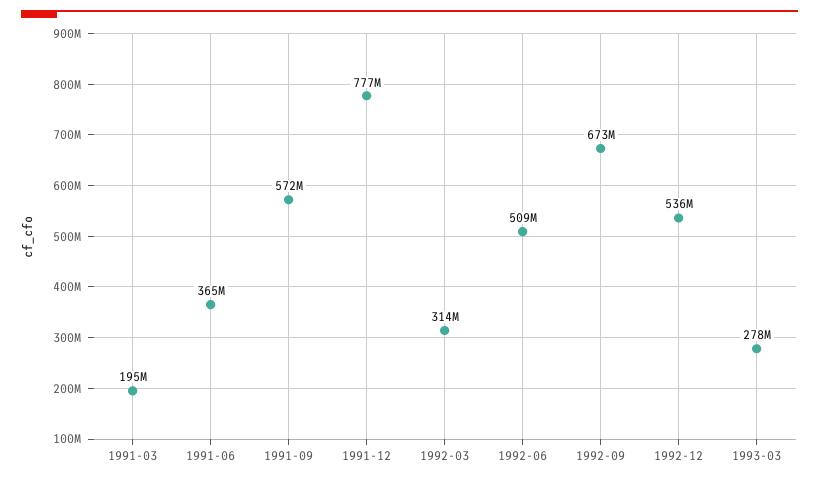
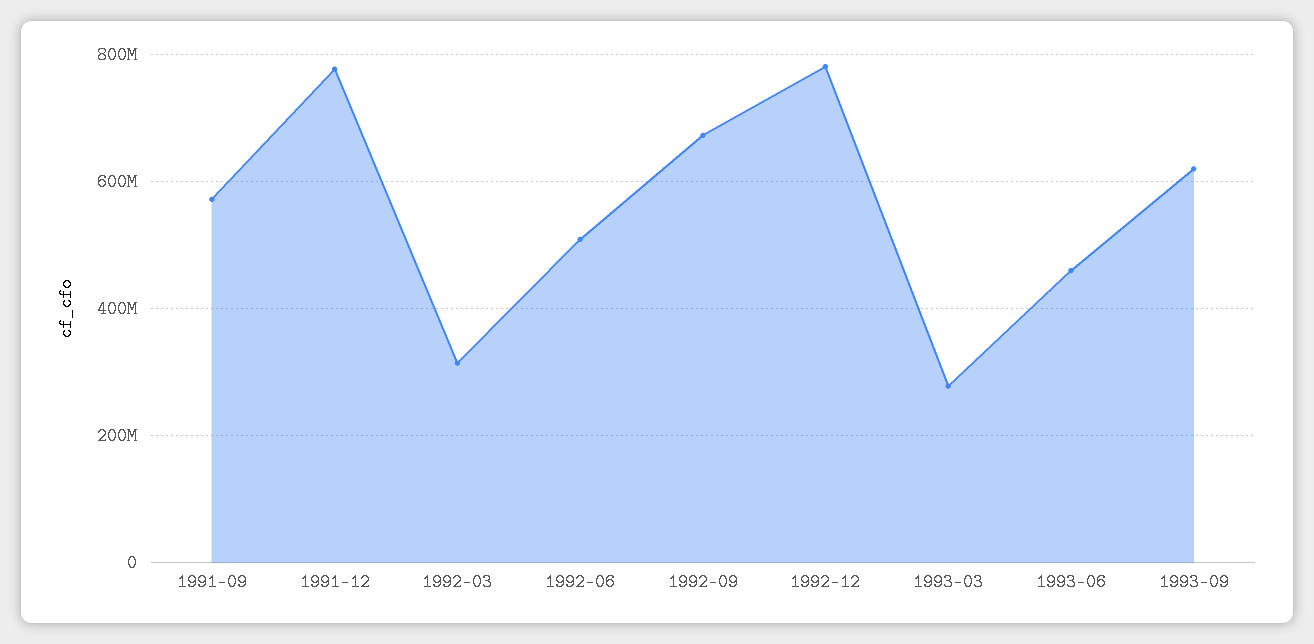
1991-03: 195000000 -> none
1991-06: 365000000 -> none
1992-12: 536000000 -> 780000000
1993-06: none -> 460000000
1993-09: none -> 620000000

